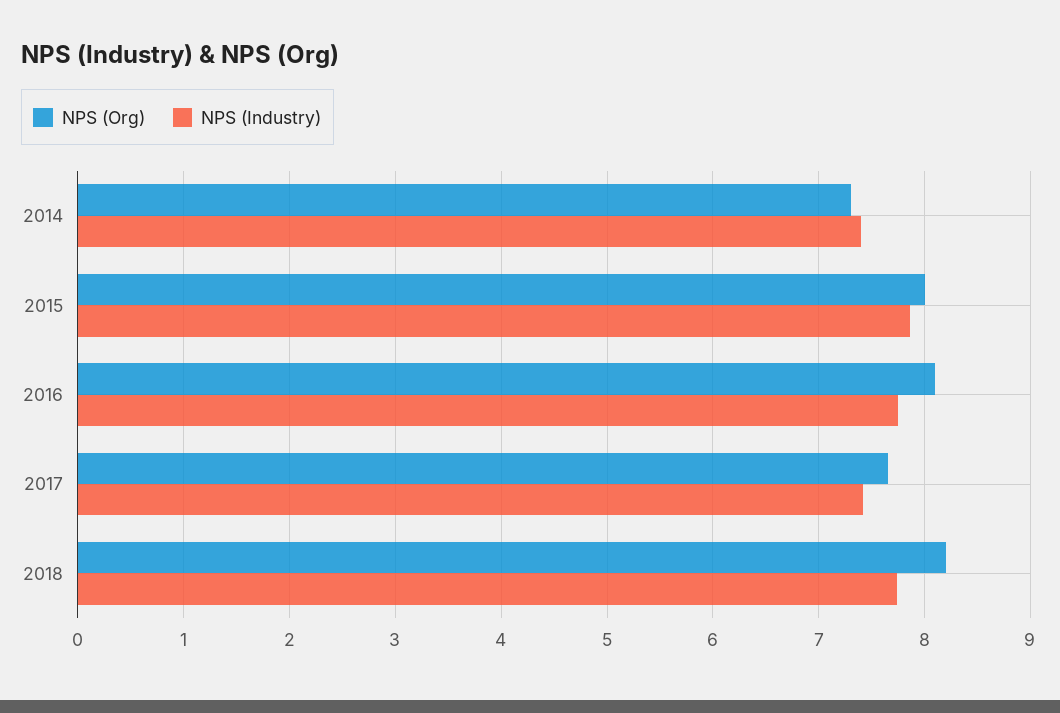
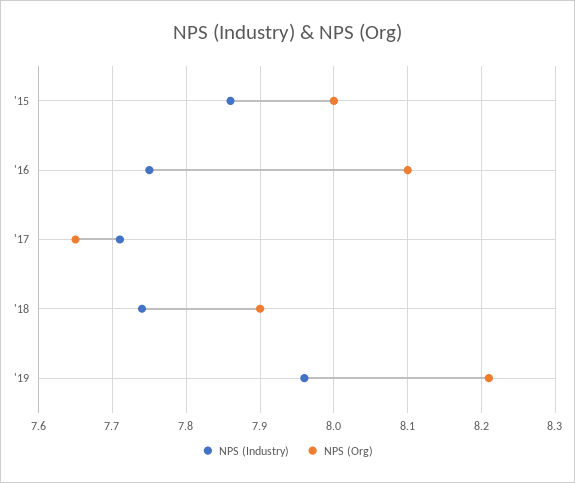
NPS (Org), 2014: 7.3 -> none
NPS (Industry), 2014: 7.4 -> none
NPS (Industry), 2017: 7.4 -> 7.71
NPS (Org), 2018: 8.2 -> 7.9
NPS (Industry), '19: none -> 7.96
NPS (Org), '19: none -> 8.21

